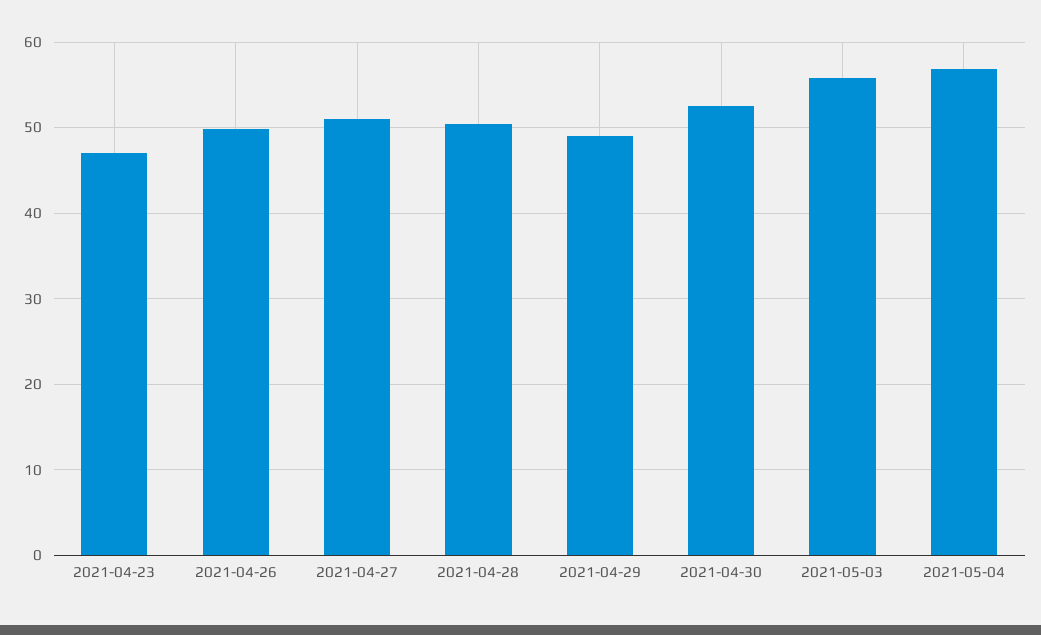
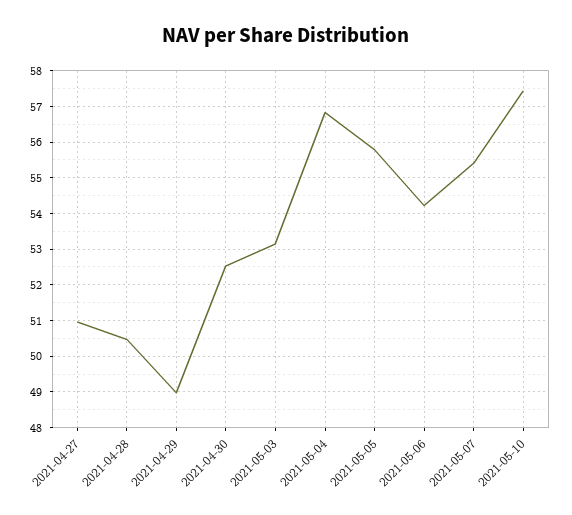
2021-04-23: 47 -> none
2021-04-26: 50 -> none
2021-05-03: 56 -> 53.2
2021-05-05: none -> 55.8
2021-05-06: none -> 54.2
2021-05-07: none -> 55.4
2021-05-10: none -> 57.4

